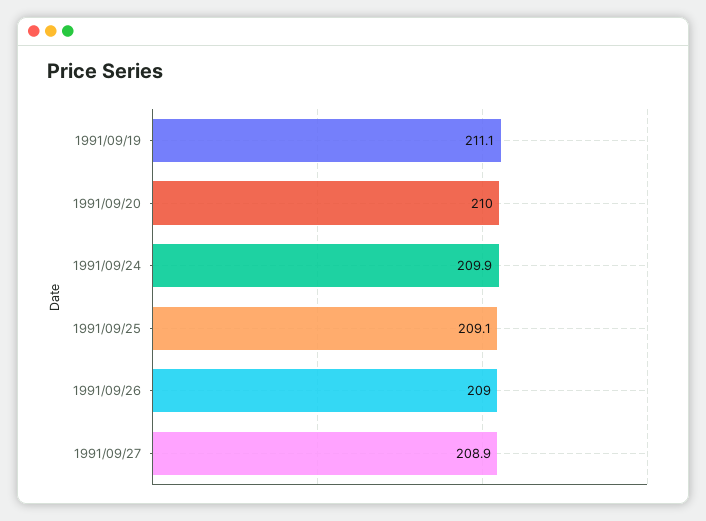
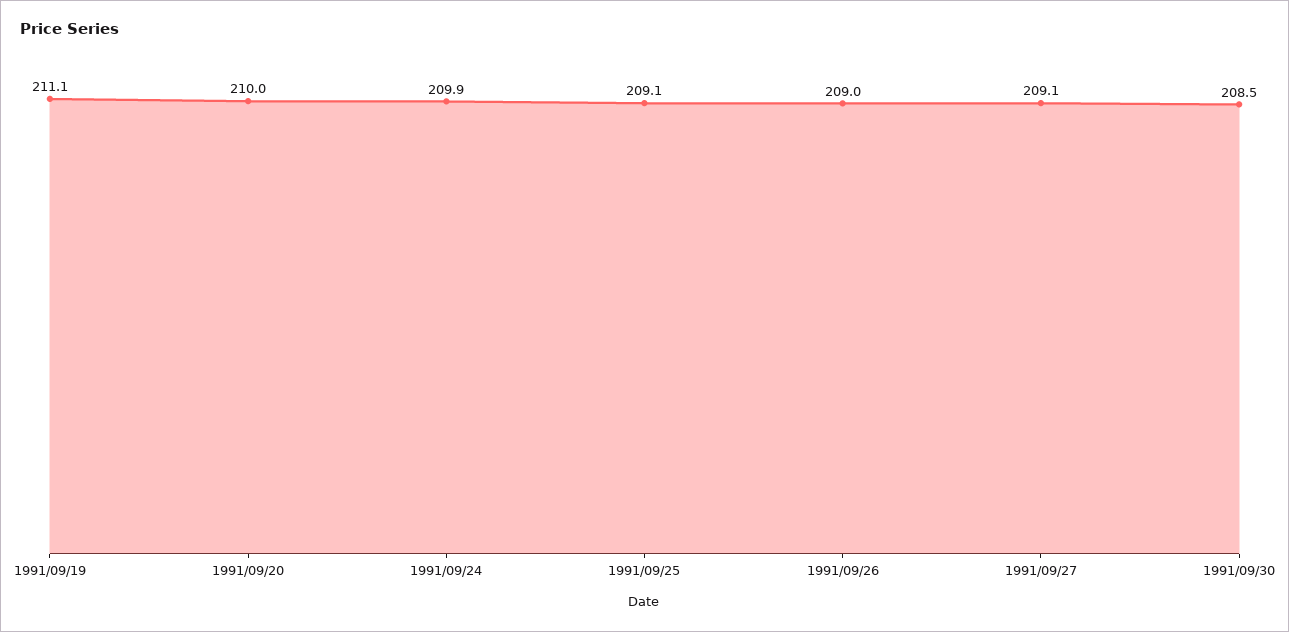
1991/09/27: 208.9 -> 209.1
1991/09/30: none -> 208.5

